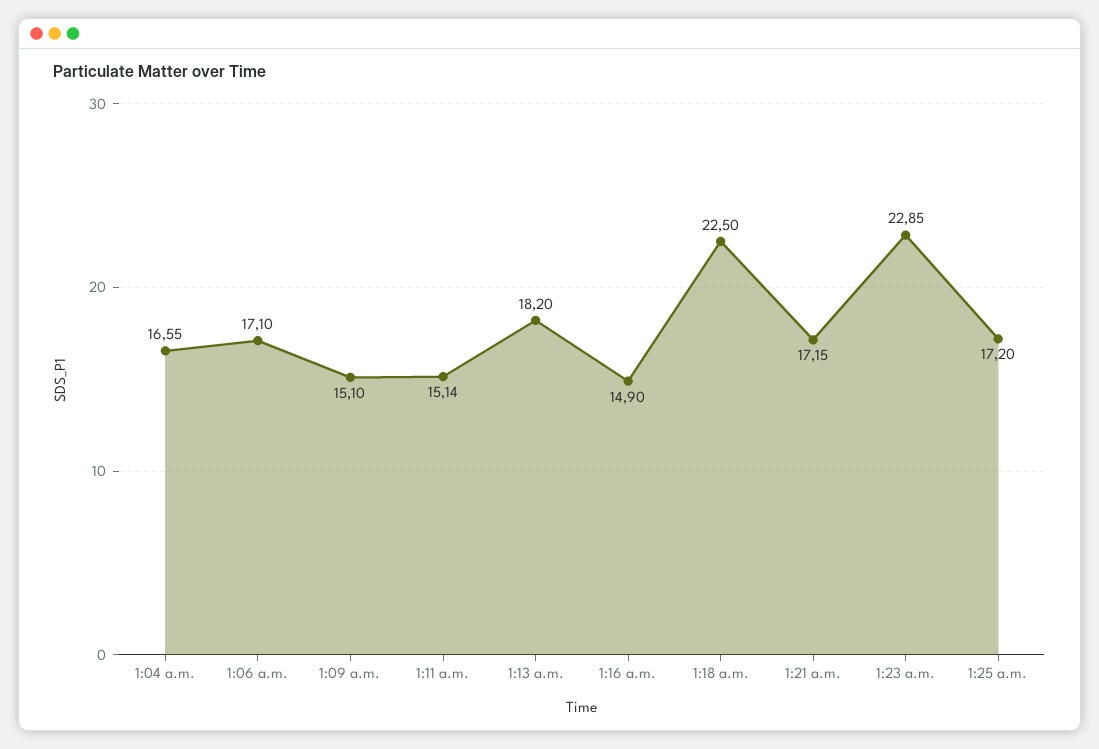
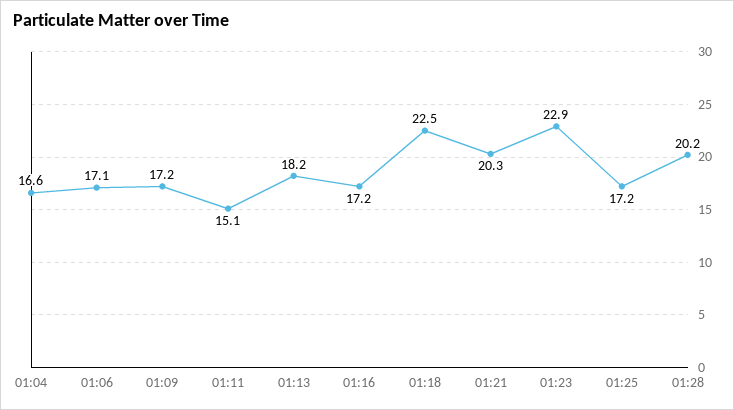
1:09 a.m.: 15.1 -> 17.2
1:16 a.m.: 14.9 -> 17.2
1:21 a.m.: 17.15 -> 20.3
01:28: none -> 20.2

